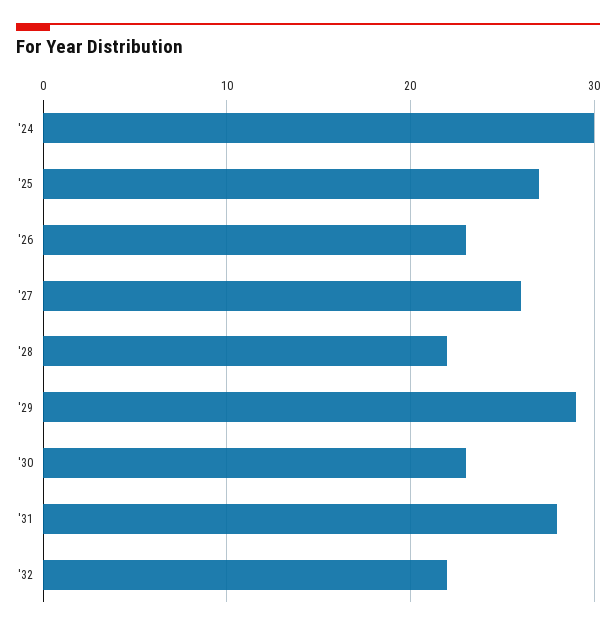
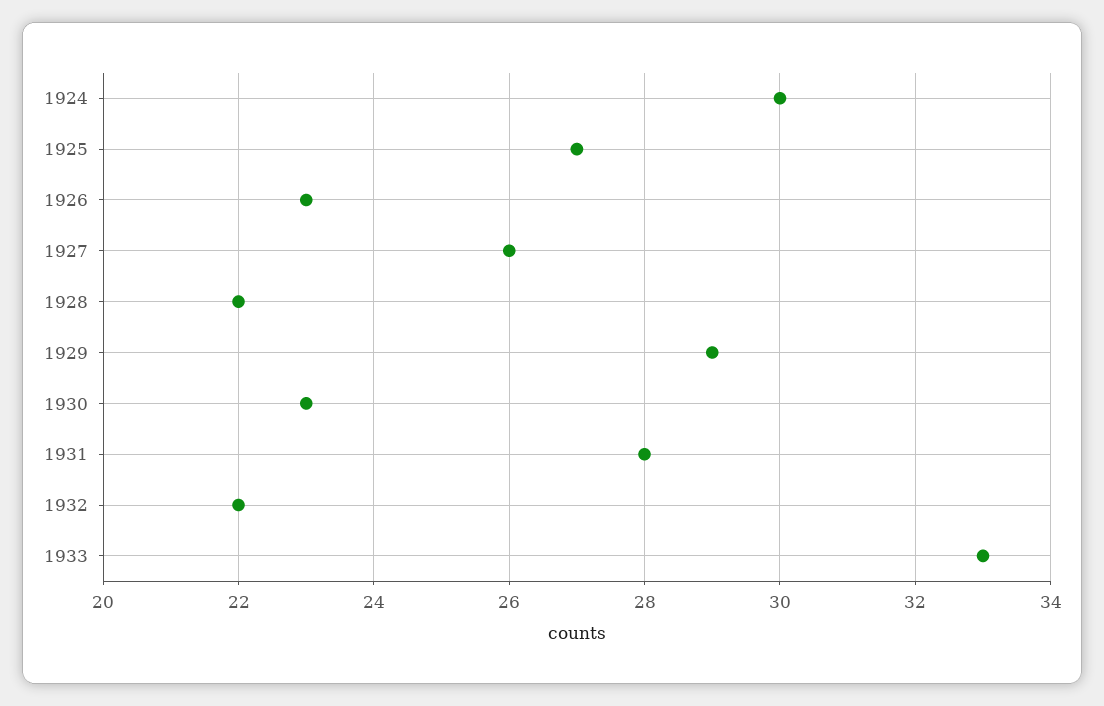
1933: none -> 33

